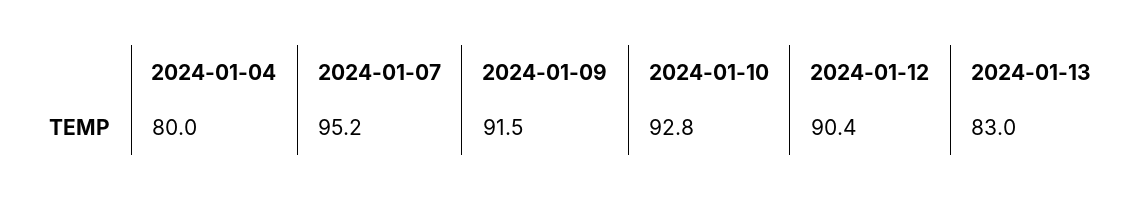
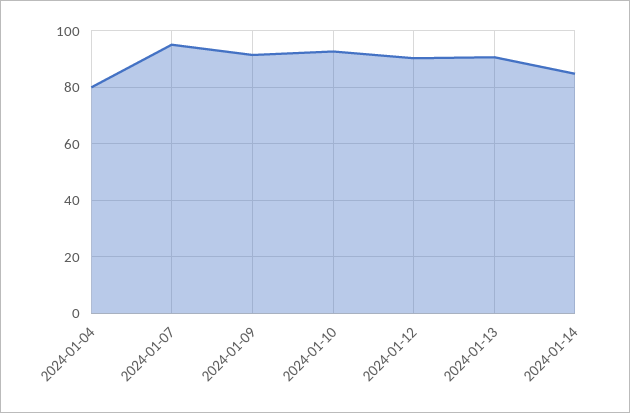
2024-01-13: 83 -> 90
2024-01-14: none -> 85

